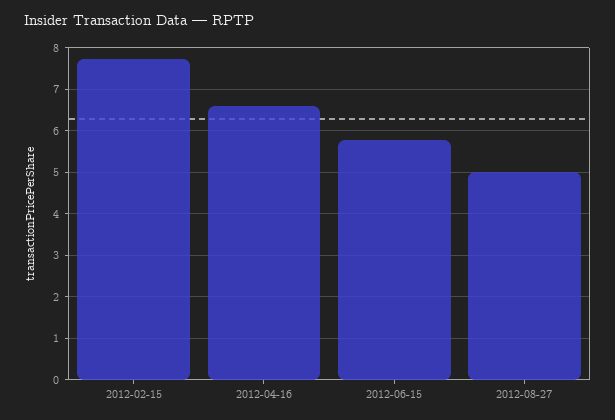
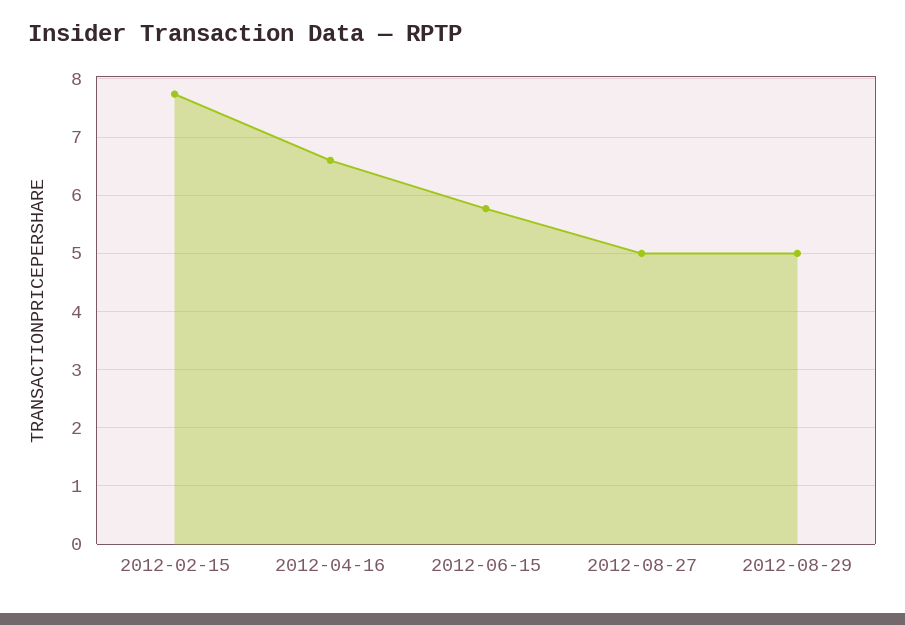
2012-08-29: none -> 5

